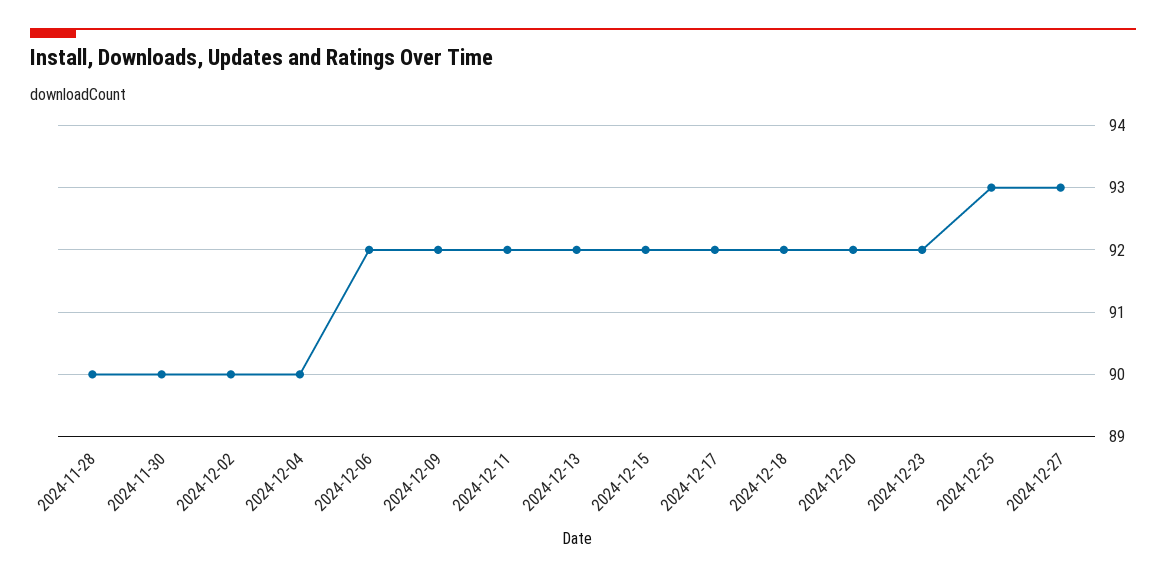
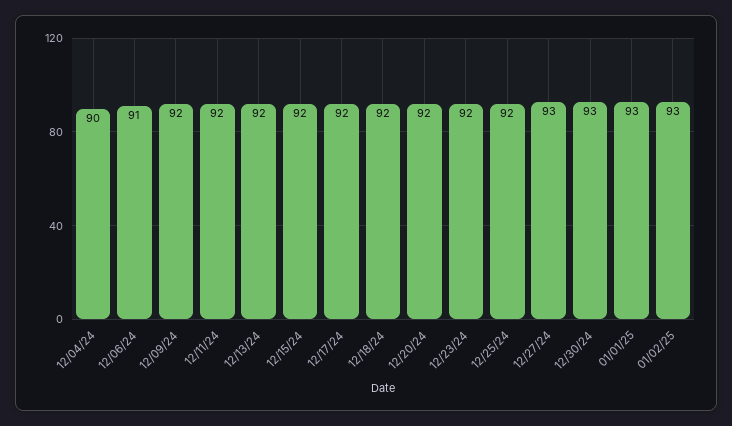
2024-11-28: 90 -> none
2024-11-30: 90 -> none
2024-12-02: 90 -> none
2024-12-06: 92 -> 91
2024-12-25: 93 -> 92
12/30/24: none -> 93
01/01/25: none -> 93
01/02/25: none -> 93

